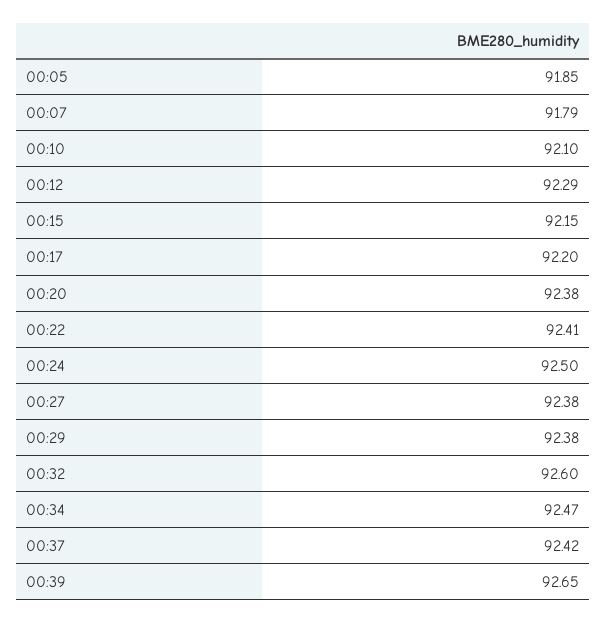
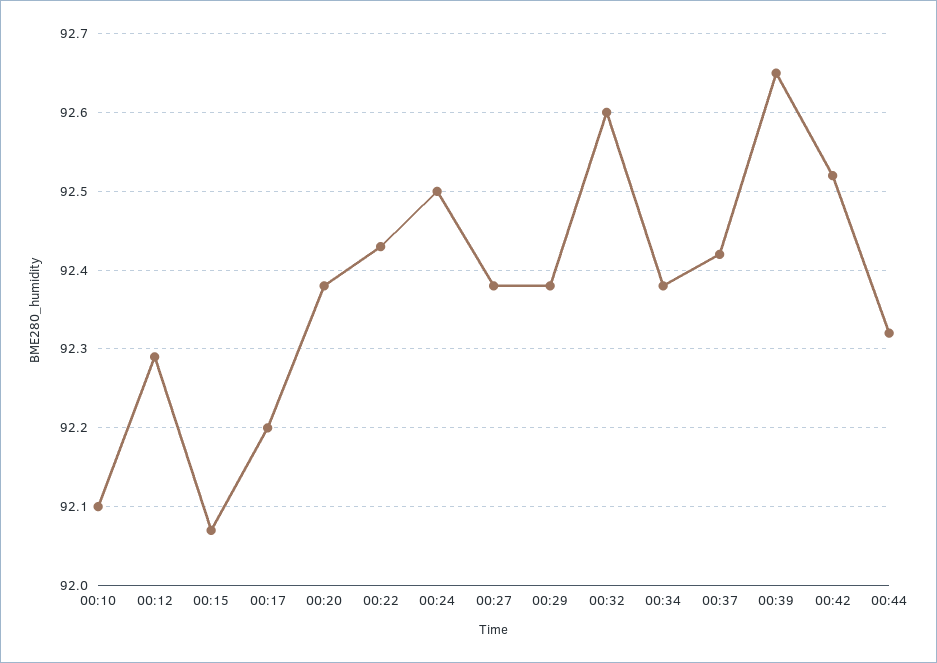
00:05: 91.85 -> none
00:07: 91.79 -> none
00:15: 92.15 -> 92.07
00:22: 92.41 -> 92.43
00:34: 92.47 -> 92.38
00:42: none -> 92.52
00:44: none -> 92.32

